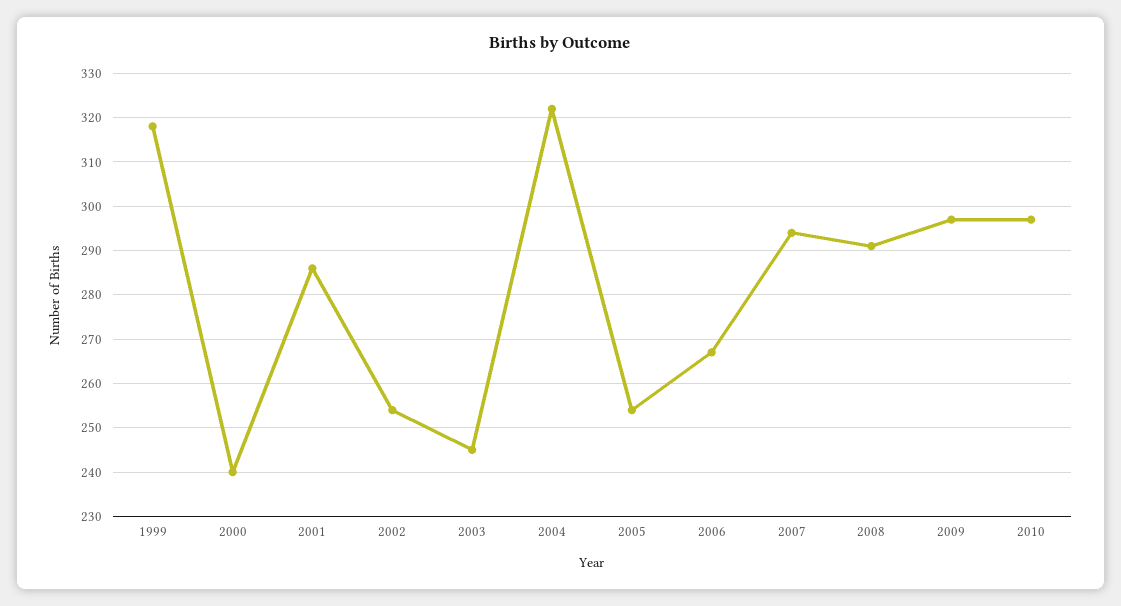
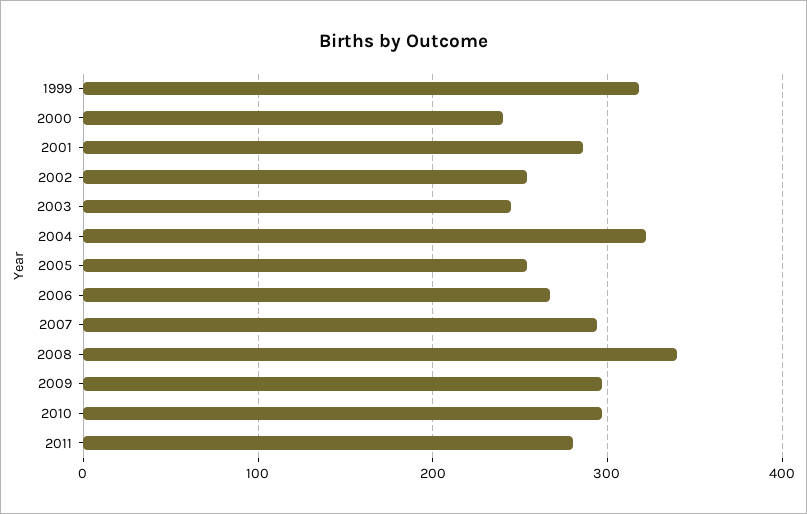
2008: 290 -> 340
2011: none -> 280

